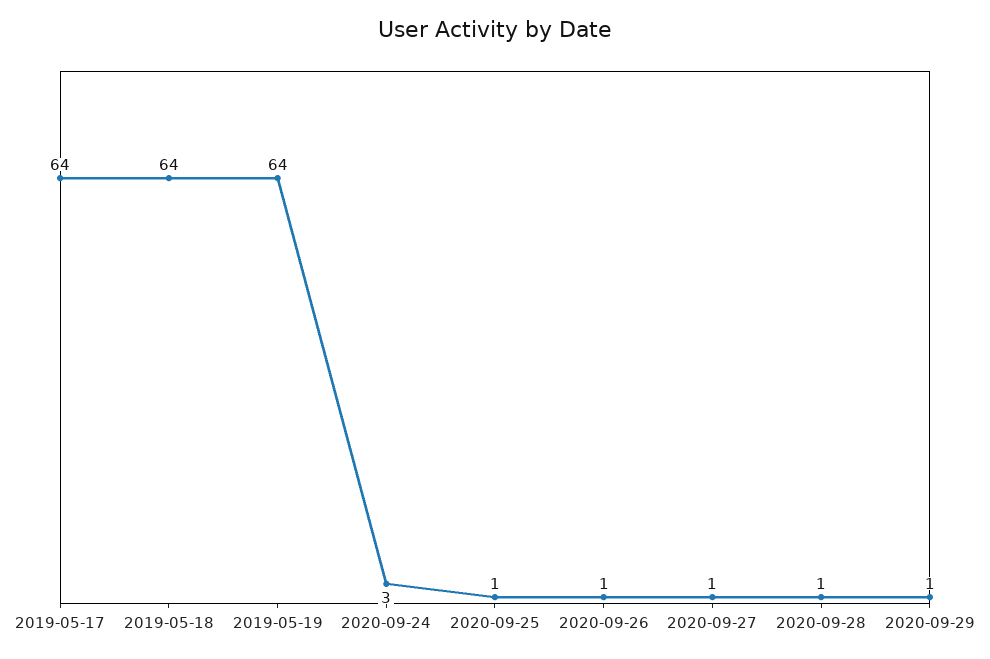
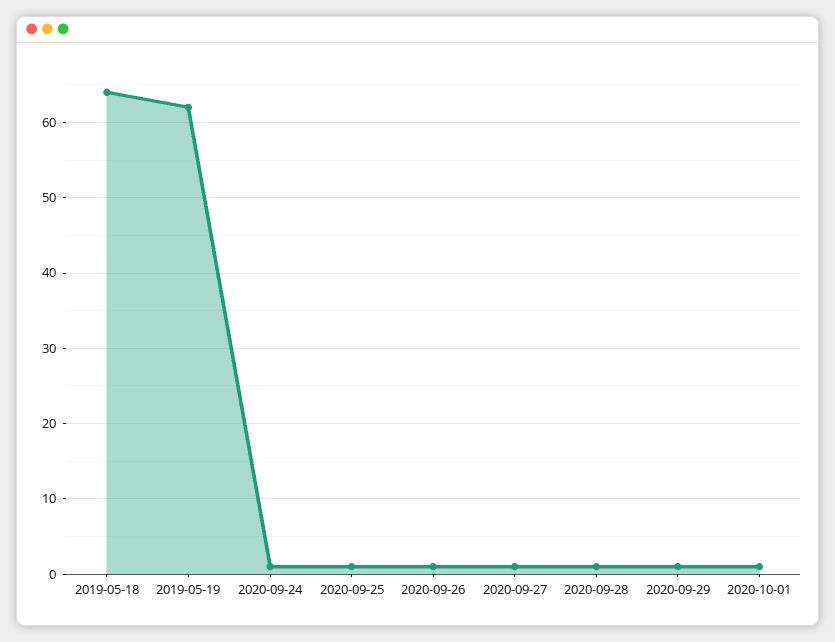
2019-05-17: 64 -> none
2019-05-19: 64 -> 62
2020-09-24: 3 -> 1
2020-10-01: none -> 1

